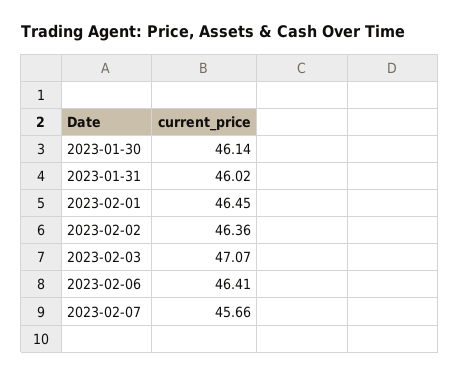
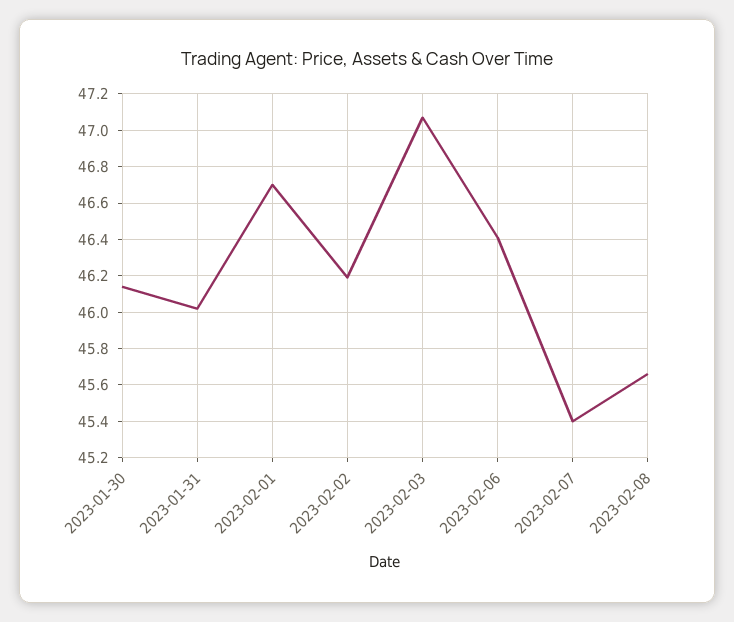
2023-02-01: 46.45 -> 46.7
2023-02-02: 46.36 -> 46.2
2023-02-07: 45.66 -> 45.4
2023-02-08: none -> 45.65

